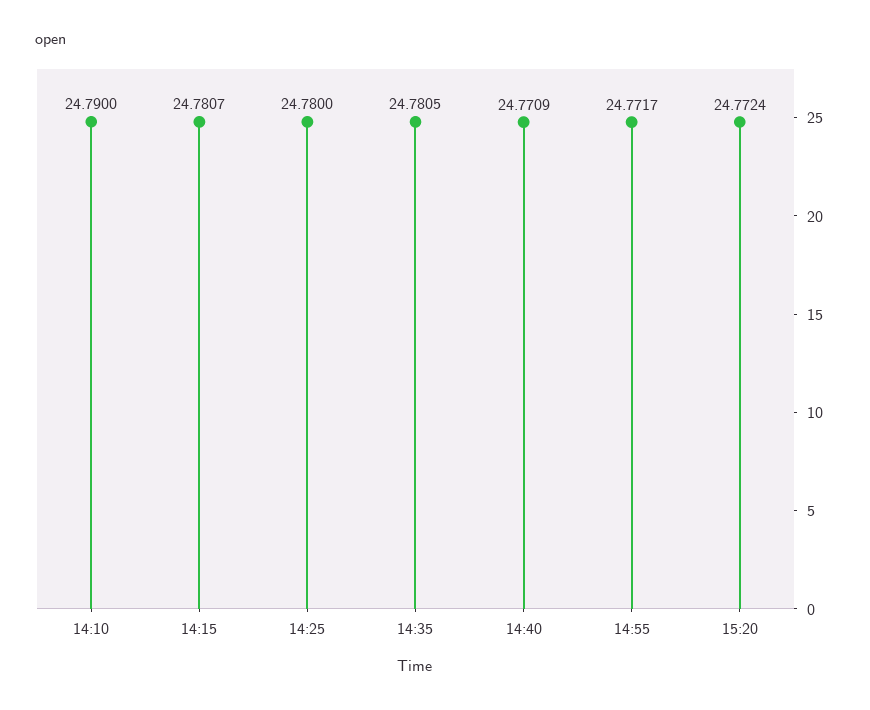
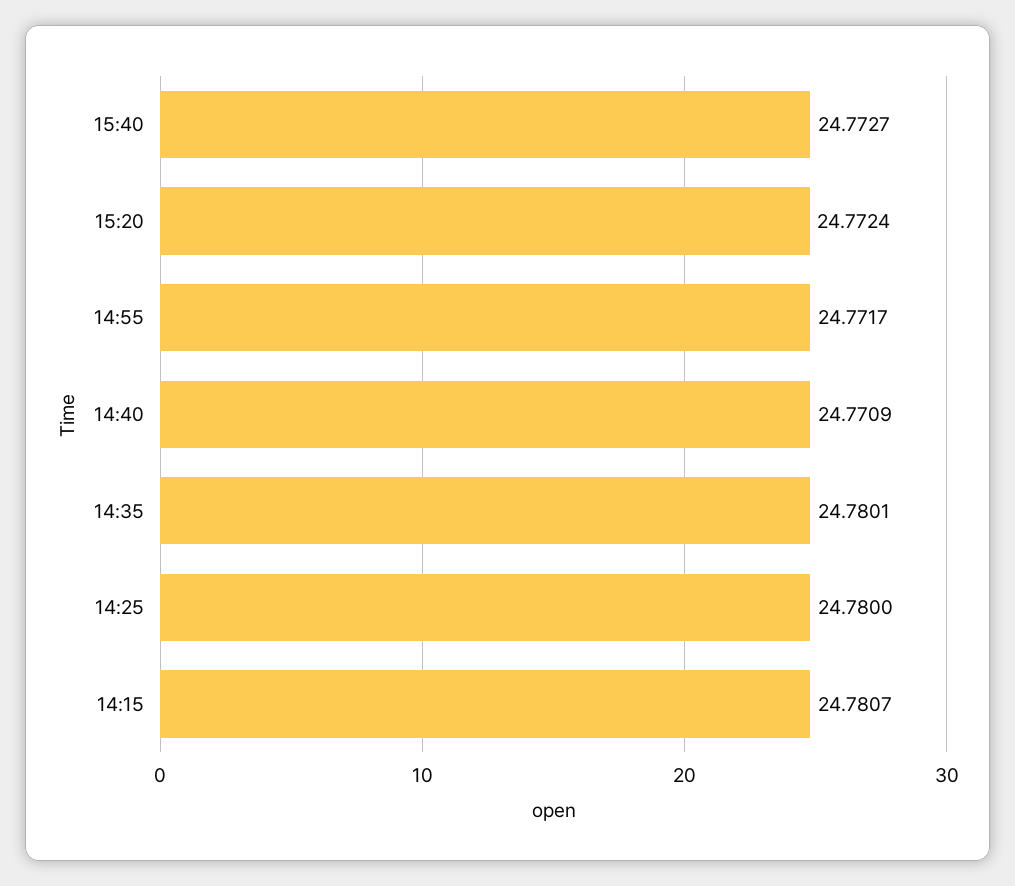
14:10: 24.79 -> none
14:35: 24.7805 -> 24.7801
15:40: none -> 24.7727

